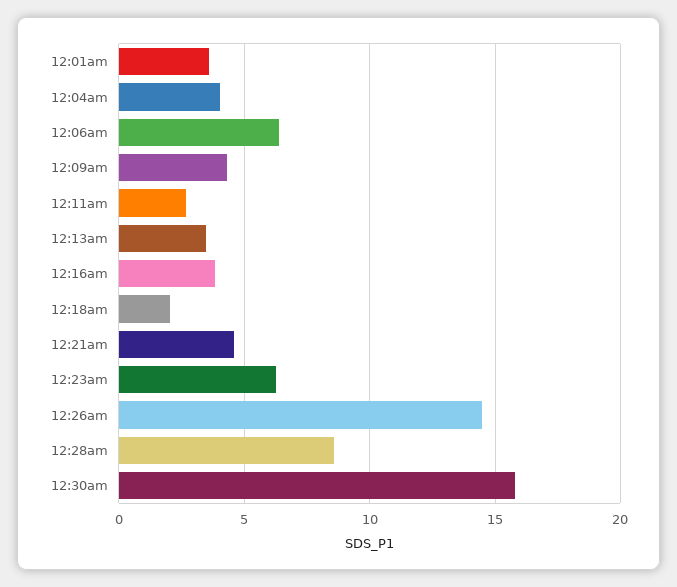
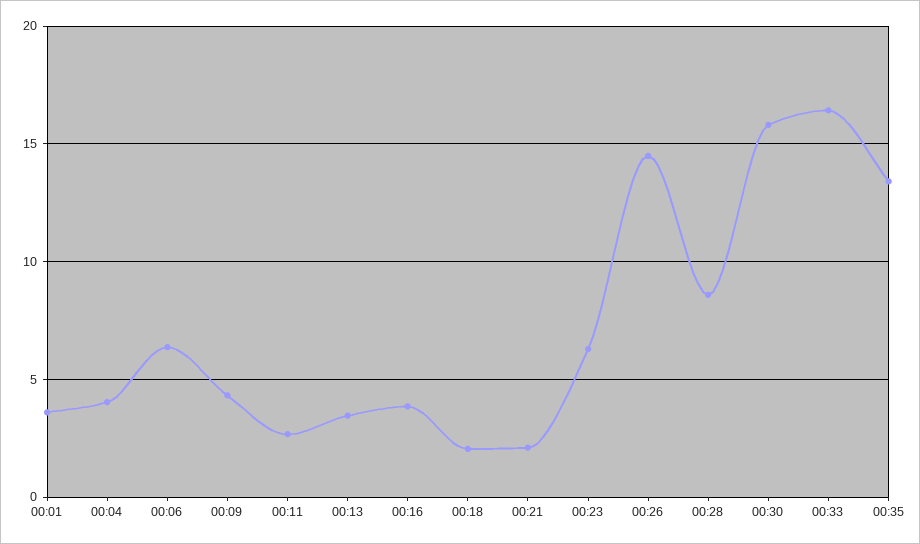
12:21am: 4.5 -> 2
00:33: none -> 16.5
00:35: none -> 13.5

